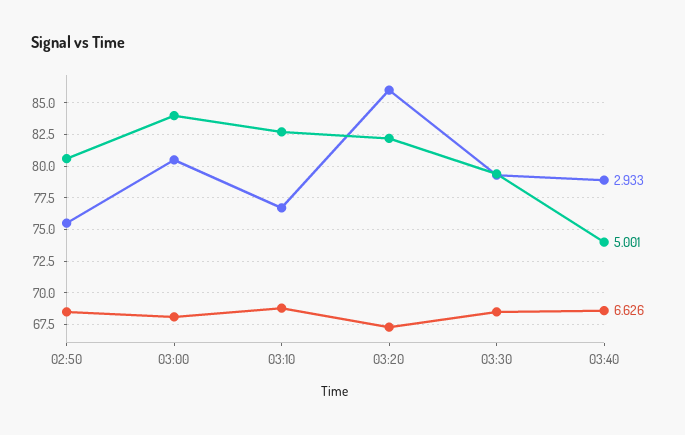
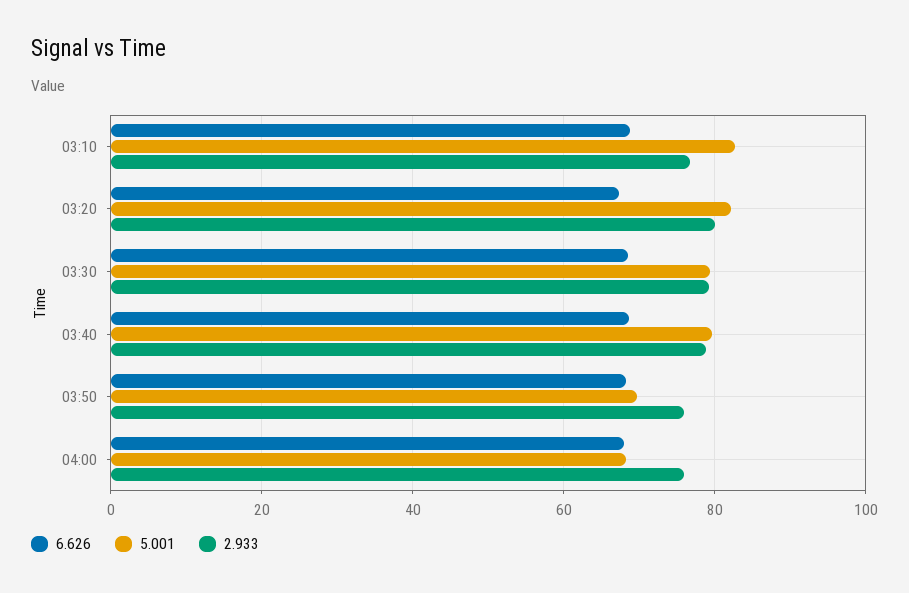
2.933, 02:50: 75.5 -> none
5.001, 02:50: 80.5 -> none
6.626, 02:50: 68.5 -> none
2.933, 03:00: 80.5 -> none
5.001, 03:00: 84 -> none
6.626, 03:00: 68 -> none
2.933, 03:20: 86 -> 80
5.001, 03:40: 74 -> 80
6.626, 03:50: none -> 68
5.001, 03:50: none -> 70
2.933, 03:50: none -> 76
6.626, 04:00: none -> 68
5.001, 04:00: none -> 68
2.933, 04:00: none -> 76

